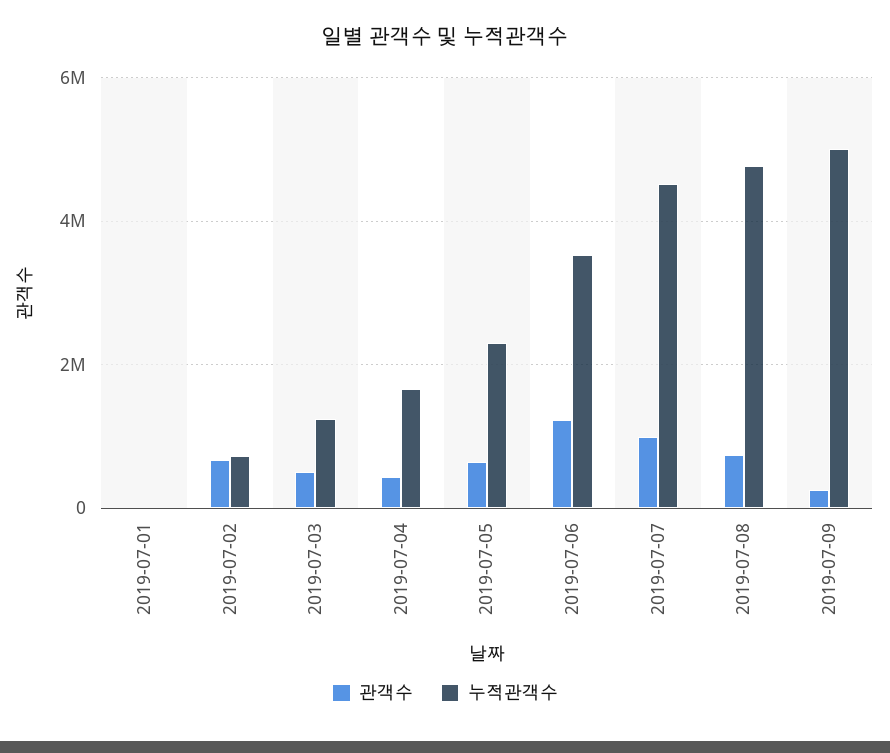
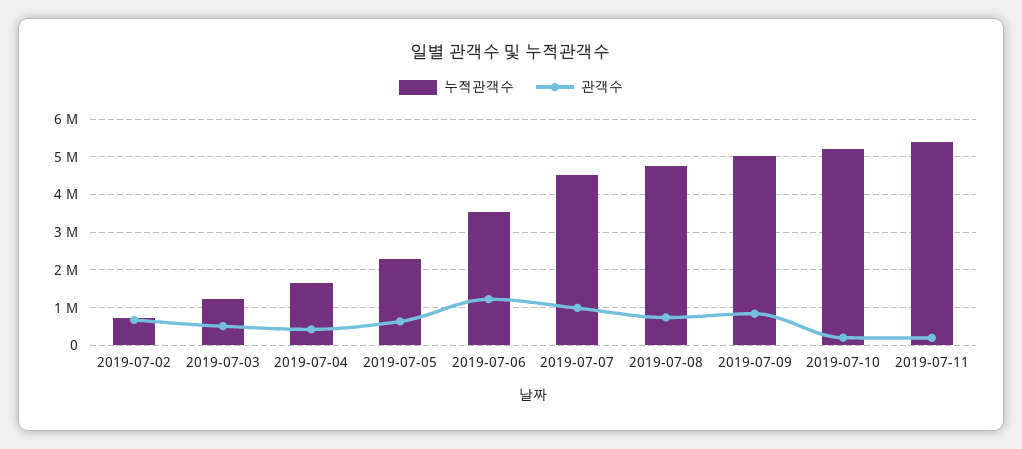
관객수, 2019-07-01: 0 -> none
누적관객수, 2019-07-01: 0 -> none
관객수, 2019-07-09: 200000 -> 800000
누적관객수, 2019-07-10: none -> 5200000
관객수, 2019-07-10: none -> 200000
누적관객수, 2019-07-11: none -> 5400000
관객수, 2019-07-11: none -> 200000

